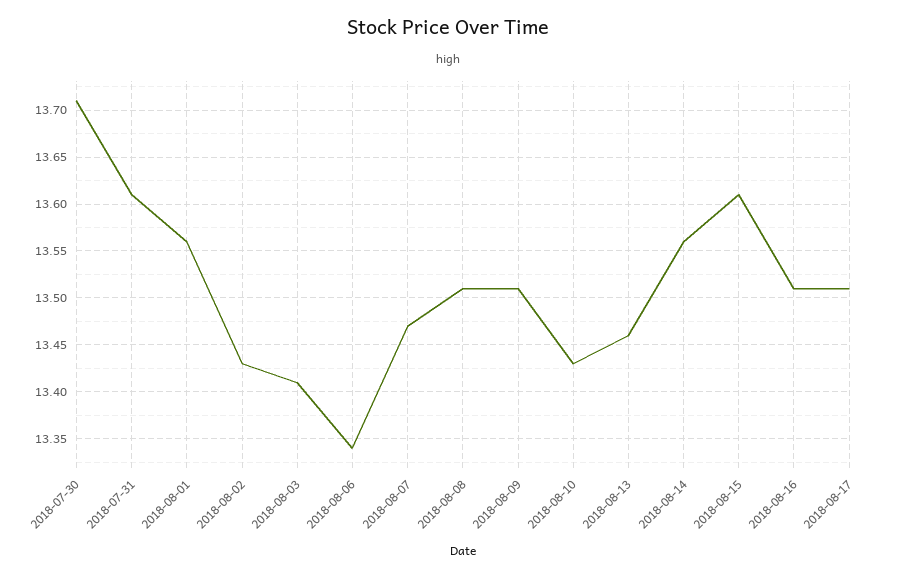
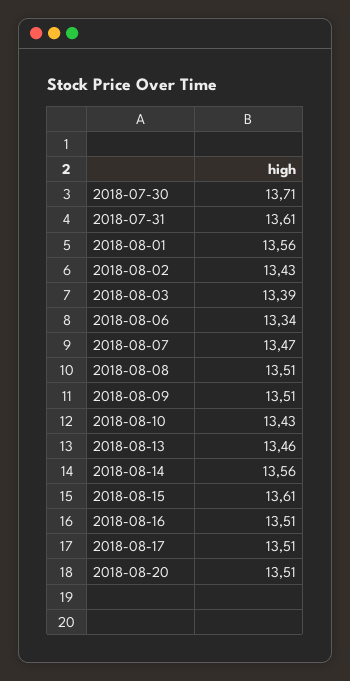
2018-08-03: 13.41 -> 13.39
2018-08-20: none -> 13.51

